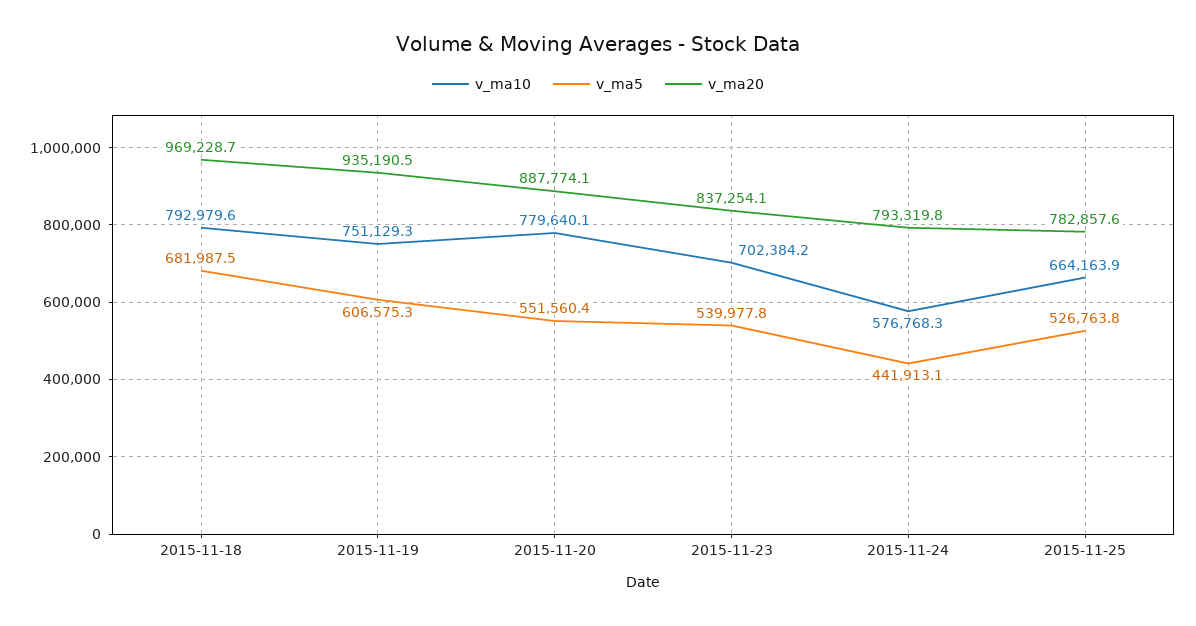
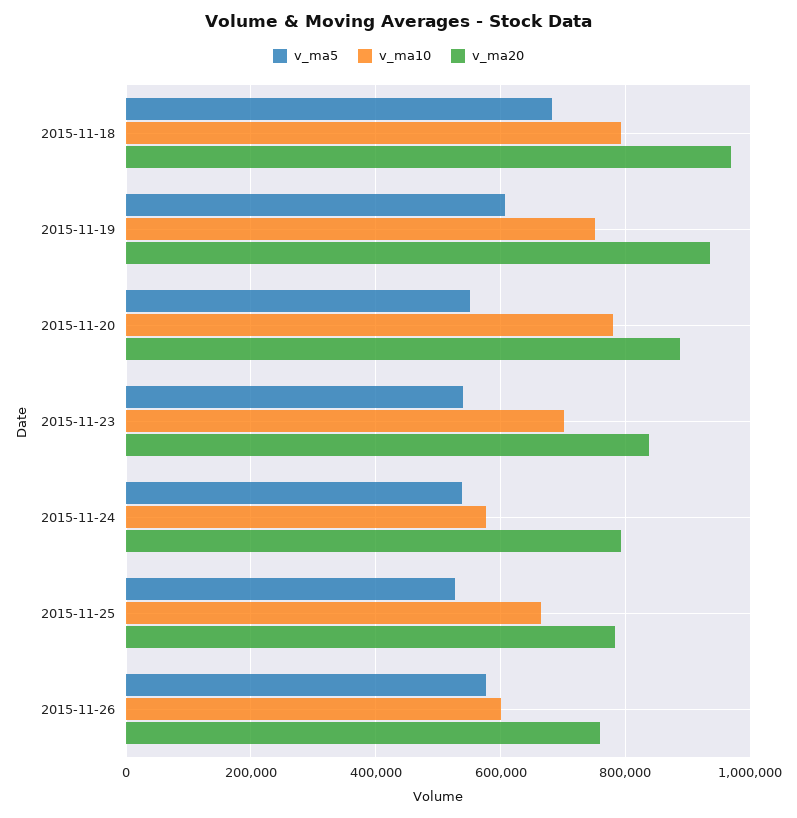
v_ma5, 2015-11-24: 441913.1 -> 540000
v_ma5, 2015-11-26: none -> 580000
v_ma10, 2015-11-26: none -> 600000
v_ma20, 2015-11-26: none -> 760000

